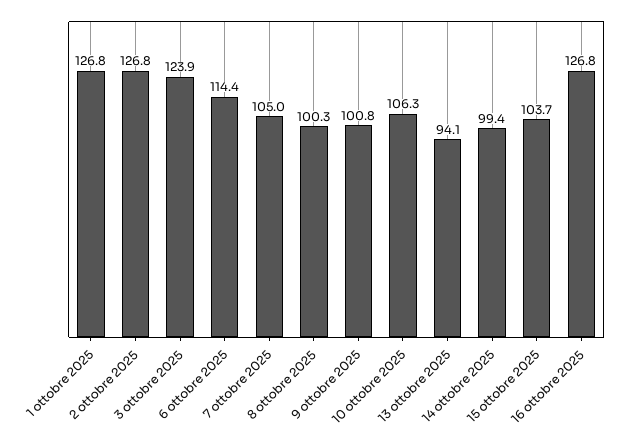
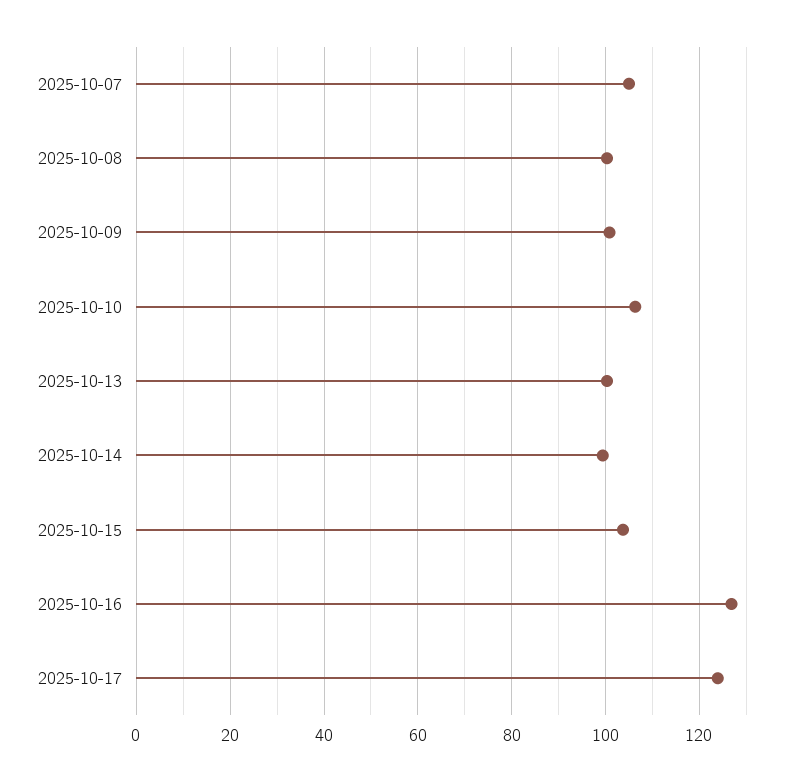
1 ottobre 2025: 126.8 -> none
2 ottobre 2025: 126.8 -> none
3 ottobre 2025: 123.9 -> none
6 ottobre 2025: 114.4 -> none
13 ottobre 2025: 94.1 -> 100
2025-10-17: none -> 124

